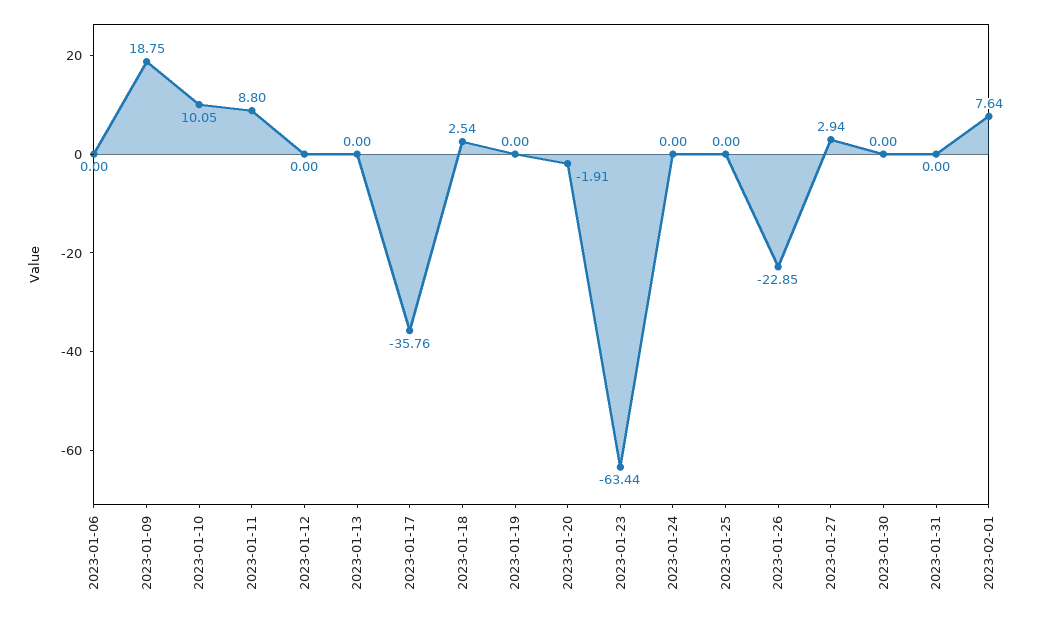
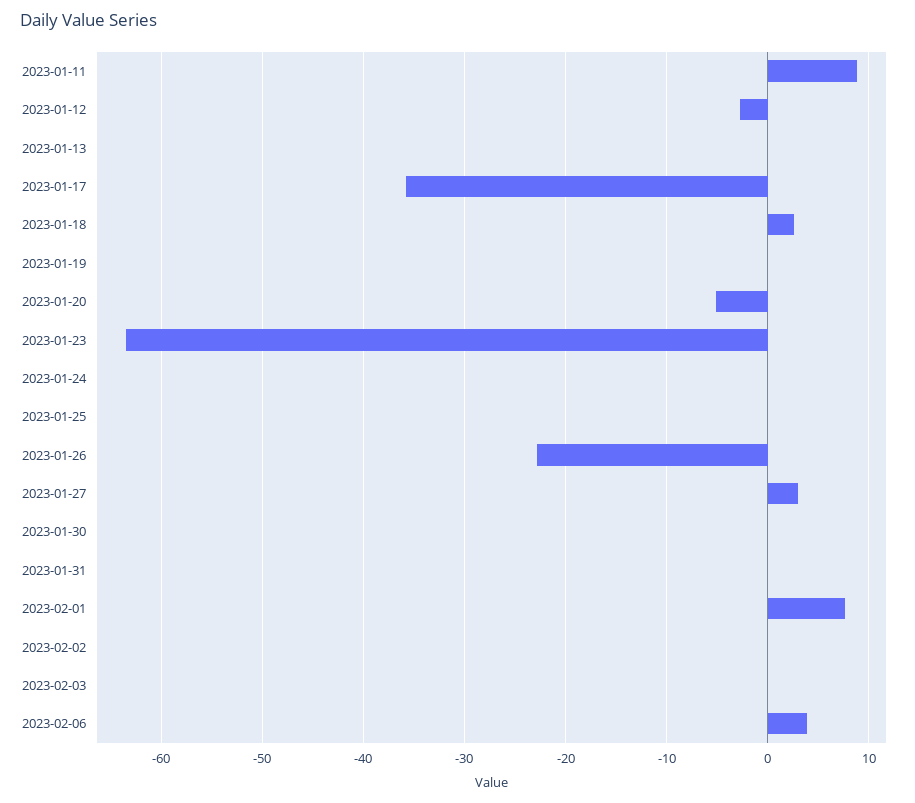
2023-01-06: 0 -> none
2023-01-09: 18.75 -> none
2023-01-10: 10.05 -> none
2023-01-12: 0 -> -3
2023-01-20: -1.91 -> -5
2023-02-02: none -> 0
2023-02-03: none -> 0
2023-02-06: none -> 4

